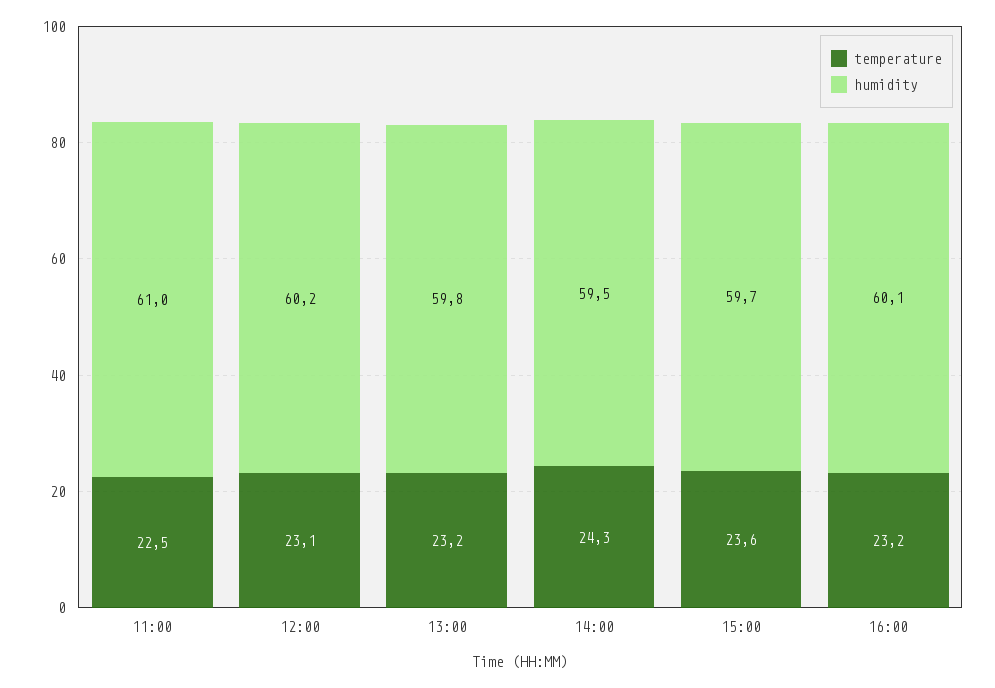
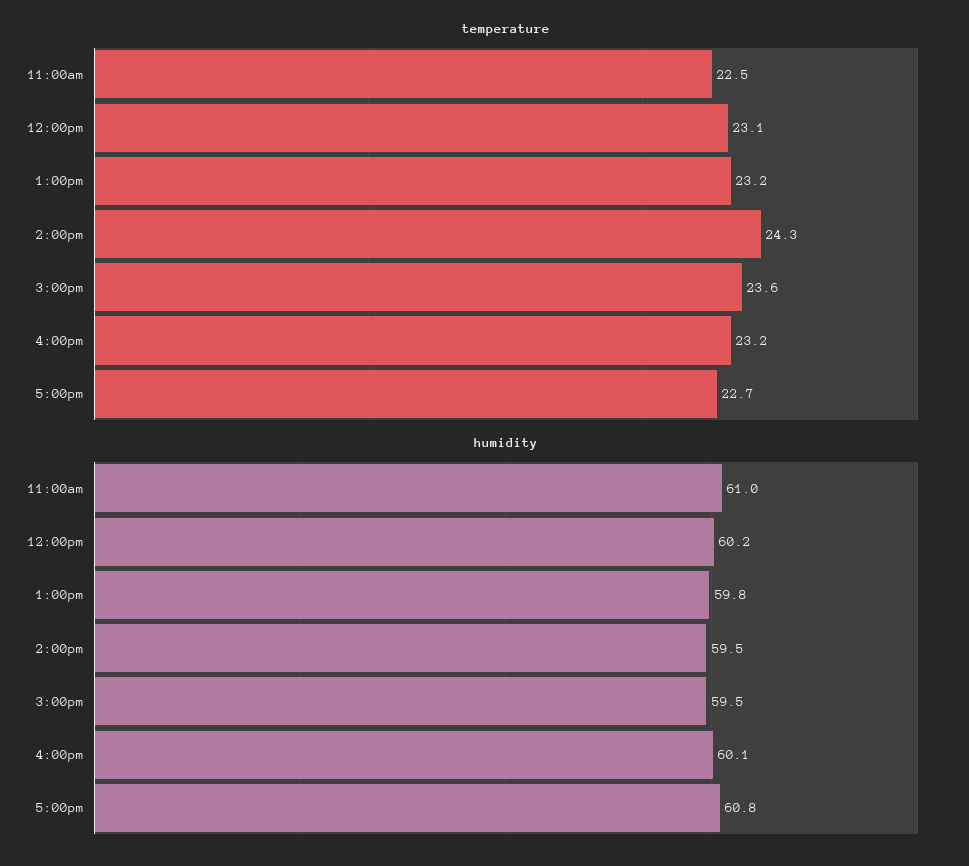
humidity, 15:00: 59.7 -> 59.5
temperature, 5:00pm: none -> 22.7
humidity, 5:00pm: none -> 60.8

